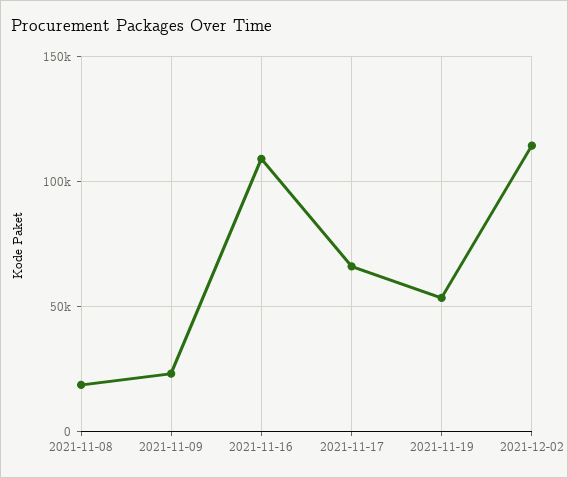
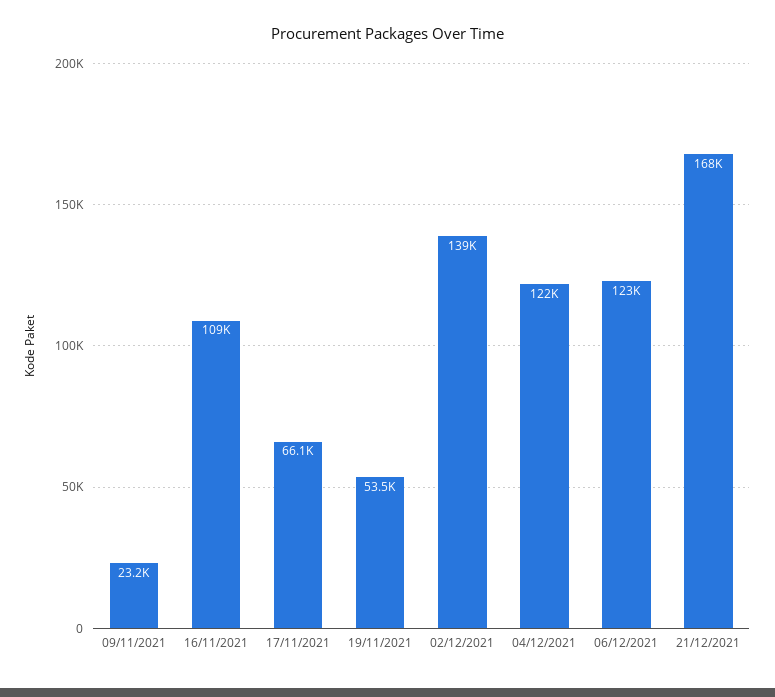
2021-11-08: 20000 -> none
2021-12-02: 115000 -> 139000
04/12/2021: none -> 122000
06/12/2021: none -> 123000
21/12/2021: none -> 168000

